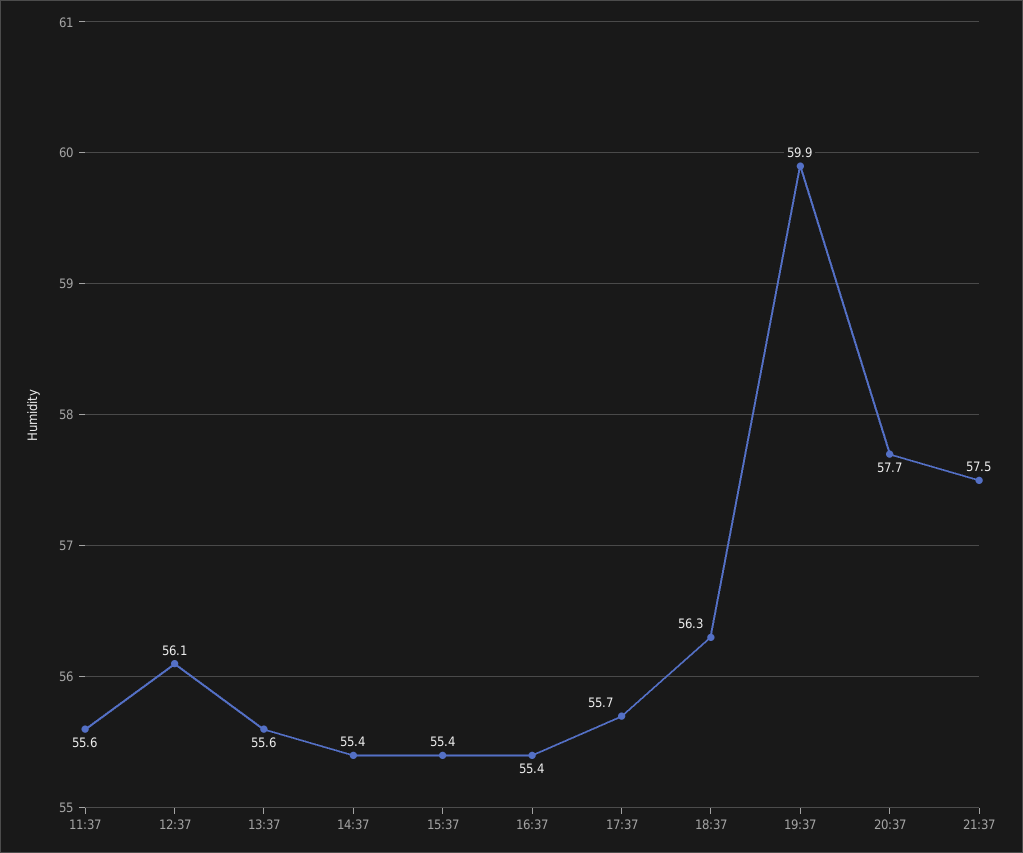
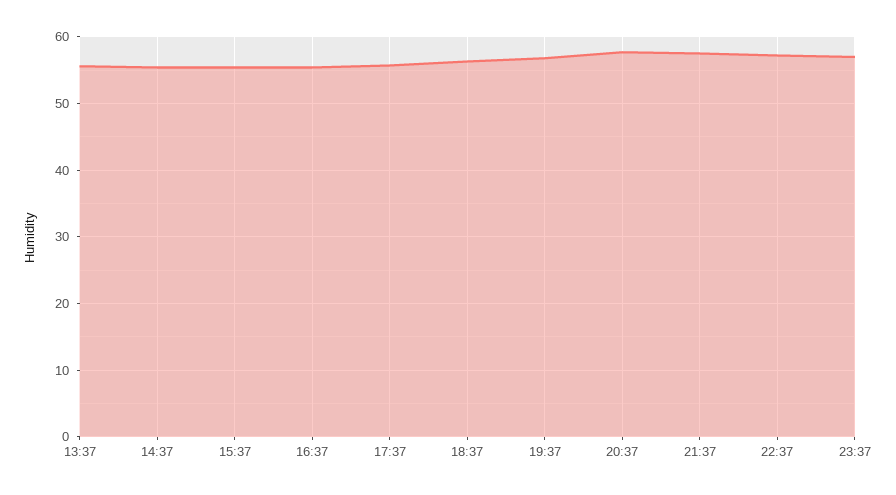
11:37: 55.6 -> none
12:37: 56.1 -> none
19:37: 59.9 -> 57
22:37: none -> 57
23:37: none -> 57

